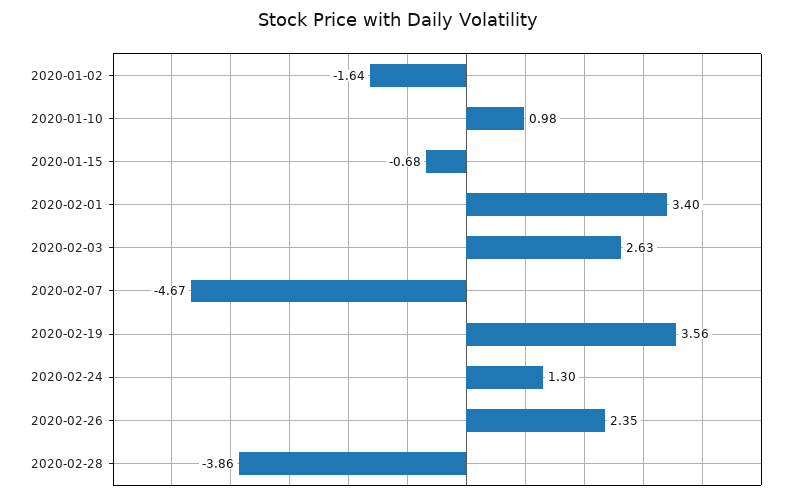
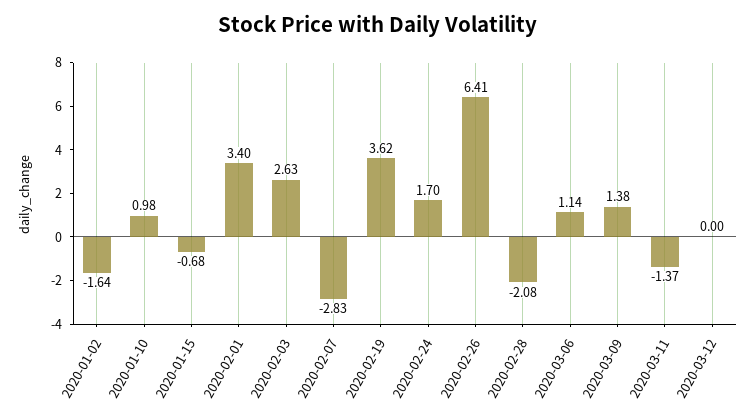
2020-02-07: -4.67 -> -2.83
2020-02-19: 3.56 -> 3.62
2020-02-24: 1.3 -> 1.7
2020-02-26: 2.35 -> 6.41
2020-02-28: -3.86 -> -2.08
2020-03-06: none -> 1.14
2020-03-09: none -> 1.38
2020-03-11: none -> -1.37
2020-03-12: none -> 0

